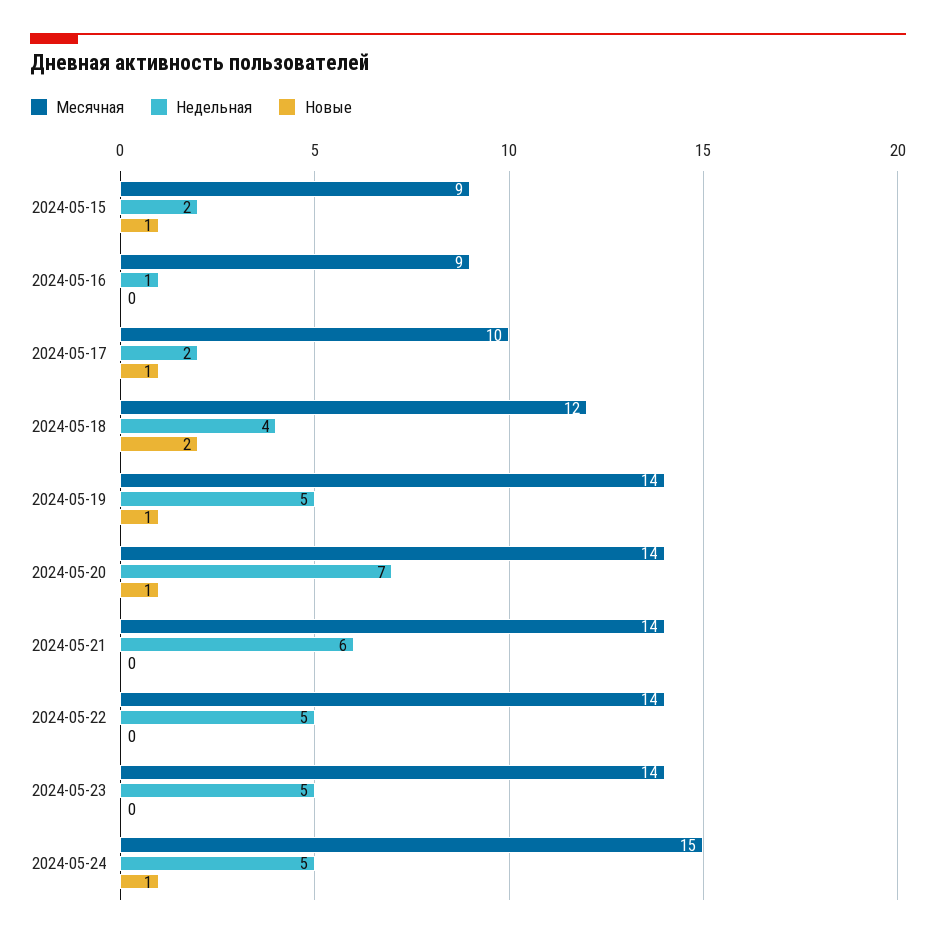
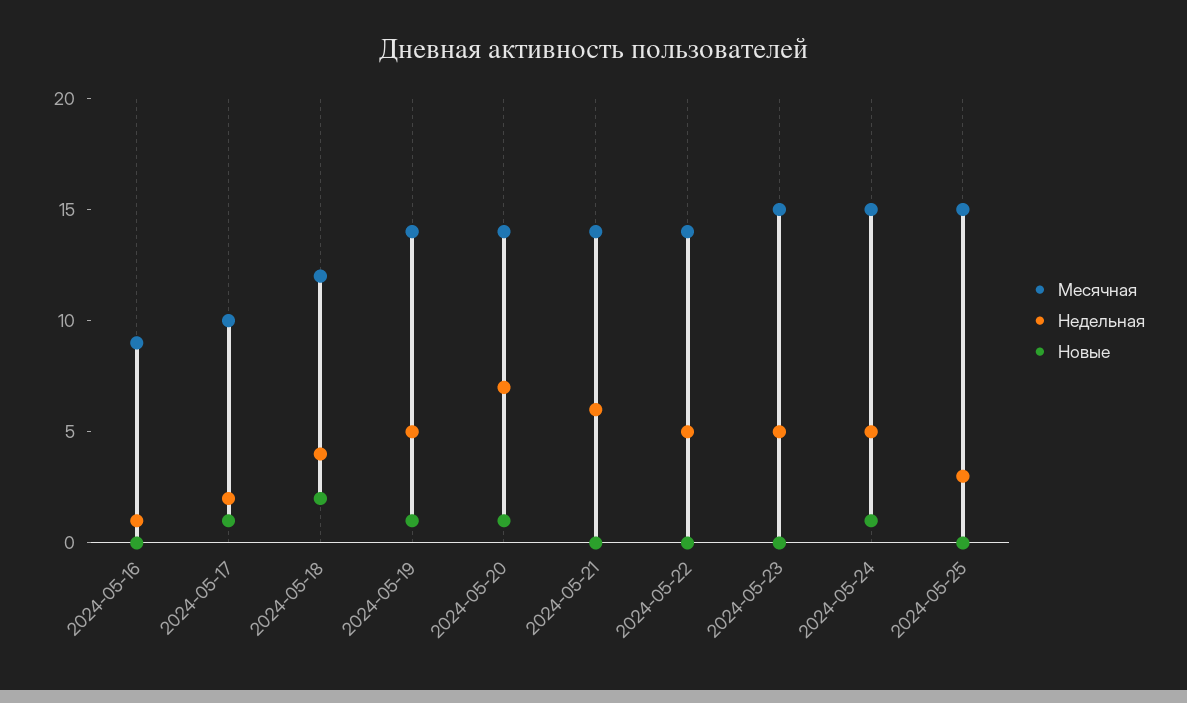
Месячная, 2024-05-15: 9 -> none
Недельная, 2024-05-15: 2 -> none
Новые, 2024-05-15: 1 -> none
Месячная, 2024-05-23: 14 -> 15
Месячная, 2024-05-25: none -> 15
Недельная, 2024-05-25: none -> 3
Новые, 2024-05-25: none -> 0

